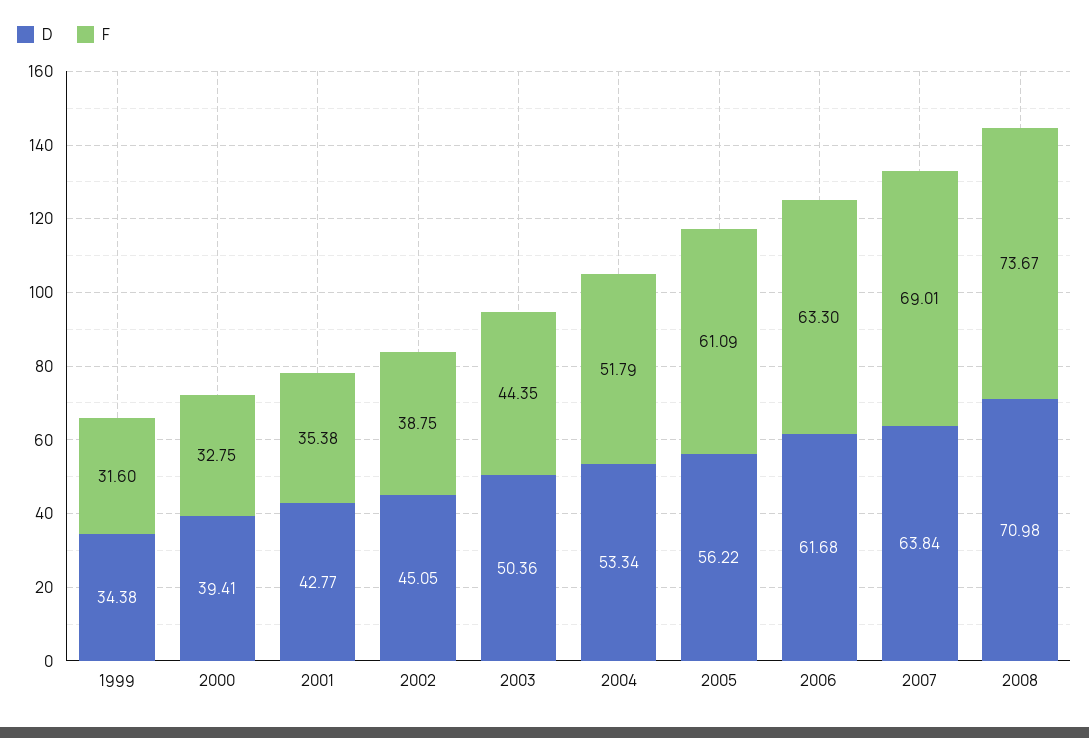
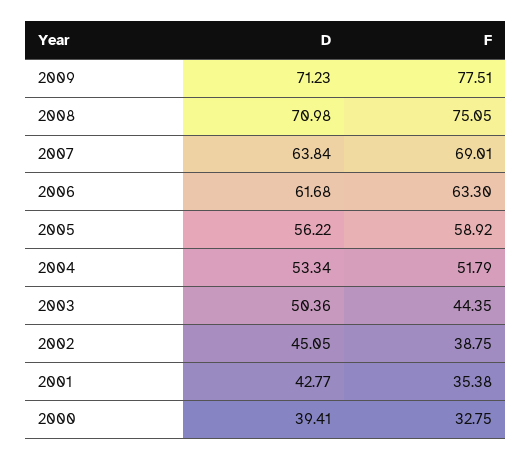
D, 1999: 34.38 -> none
F, 1999: 31.6 -> none
F, 2005: 61.09 -> 58.92
F, 2008: 73.67 -> 75.05
D, 2009: none -> 71.23
F, 2009: none -> 77.51

